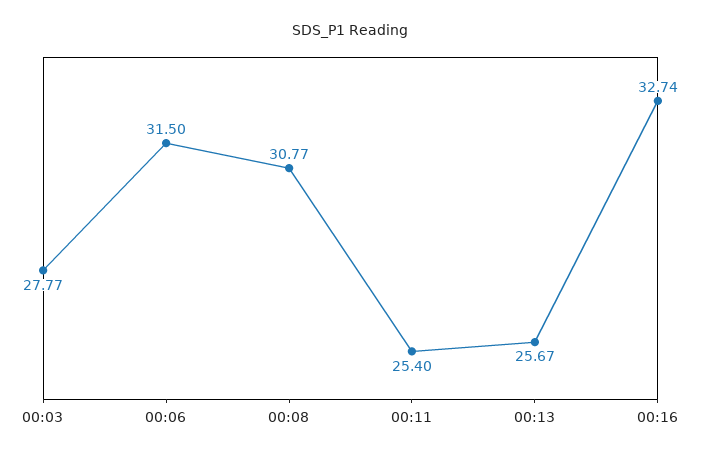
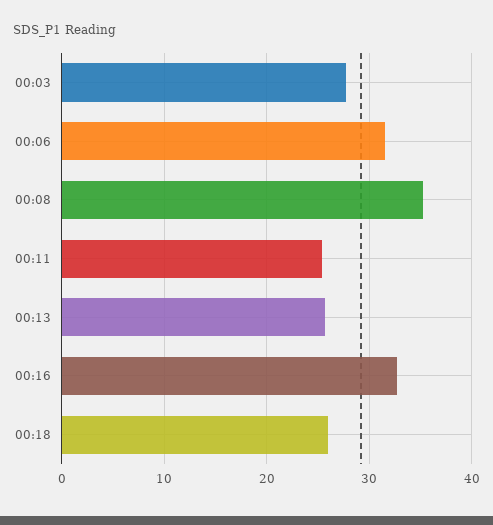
00:08: 30.77 -> 35
00:18: none -> 26

